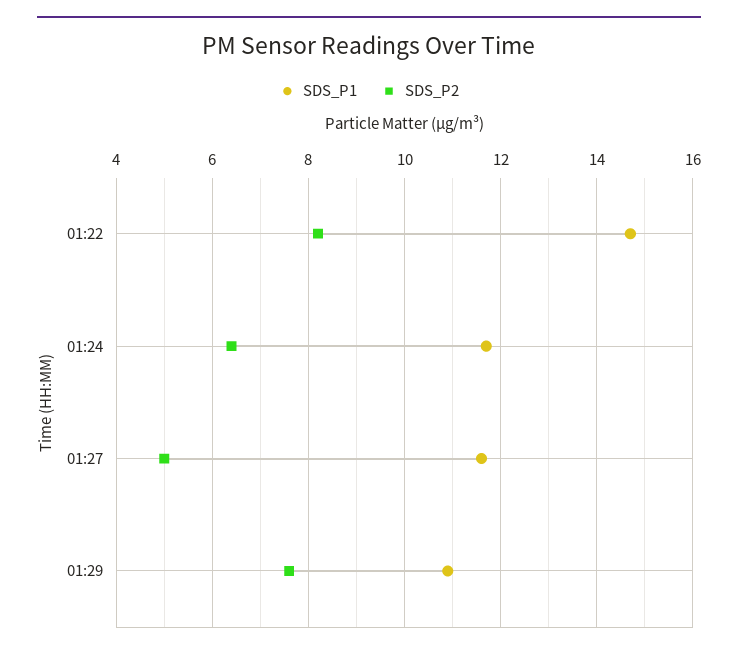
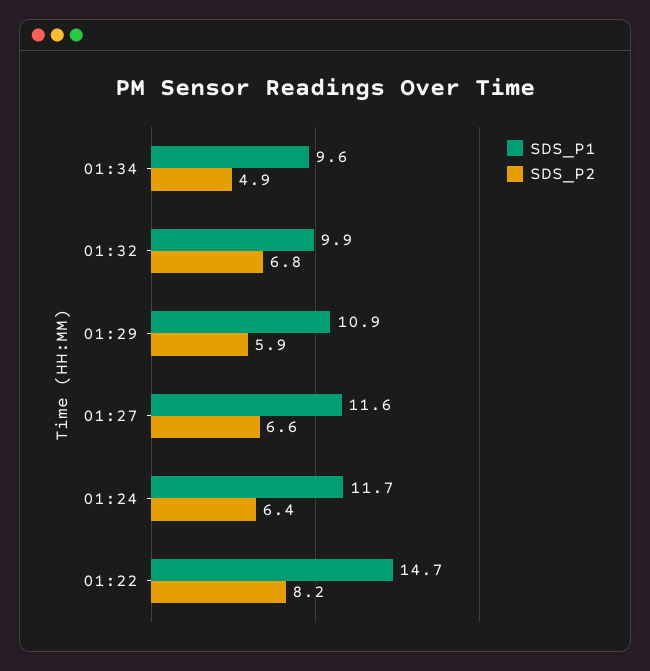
SDS_P2, 01:27: 5 -> 6.6
SDS_P2, 01:29: 7.5 -> 5.9
SDS_P1, 01:34: none -> 9.6
SDS_P2, 01:34: none -> 4.9
SDS_P1, 01:32: none -> 9.9
SDS_P2, 01:32: none -> 6.8

